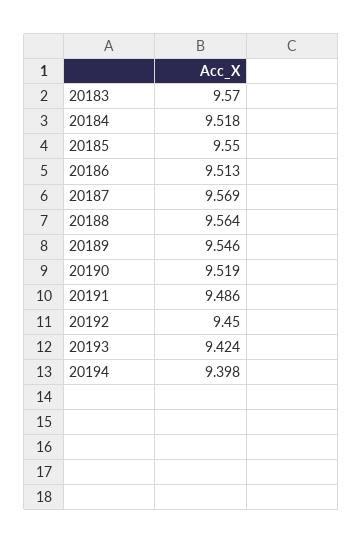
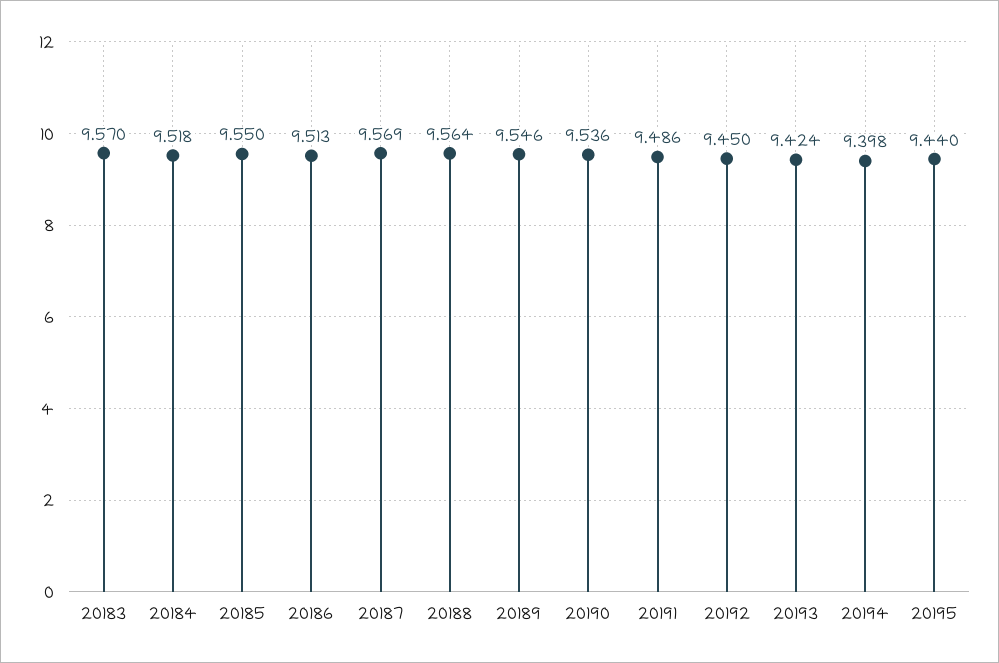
20190: 9.519 -> 9.536
20195: none -> 9.44

